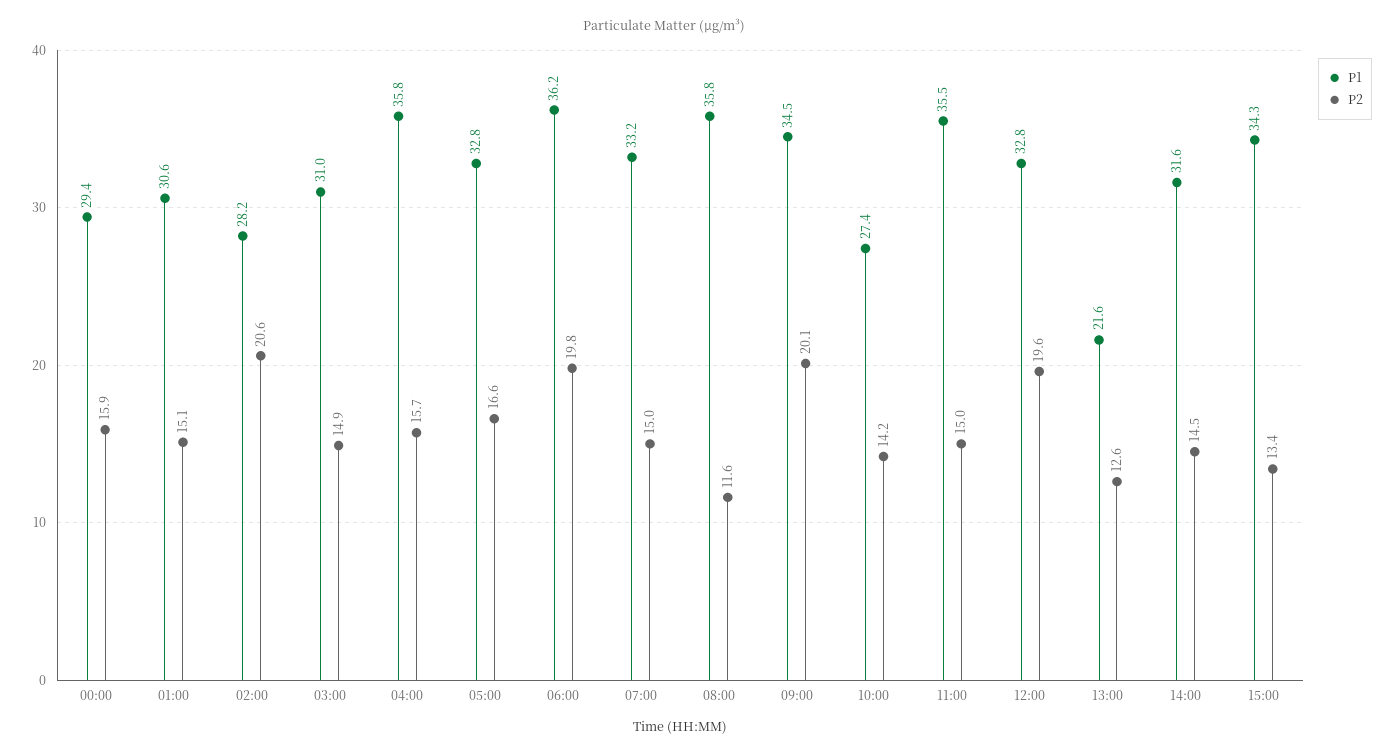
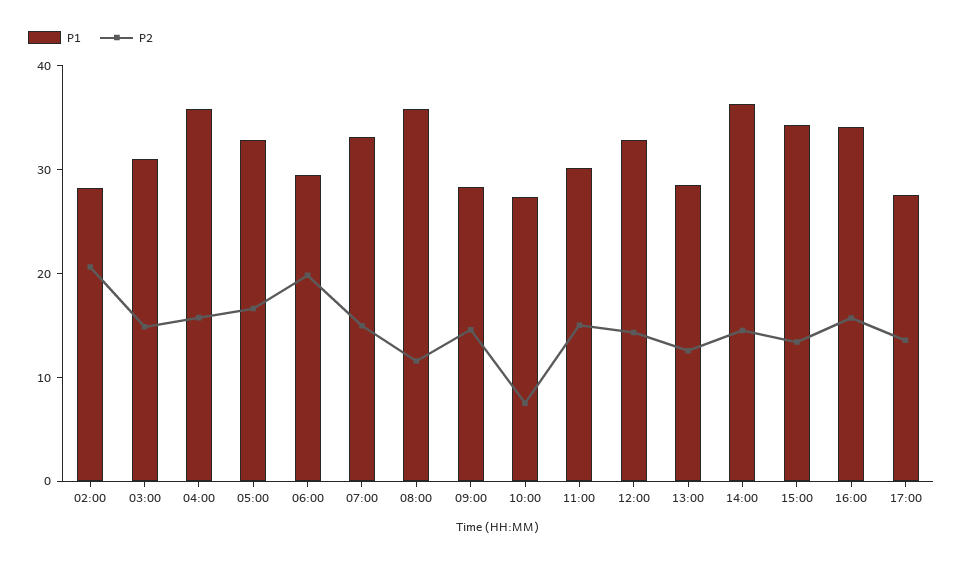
P1, 00:00: 29.4 -> none
P2, 00:00: 15.9 -> none
P1, 01:00: 30.6 -> none
P2, 01:00: 15.1 -> none
P1, 06:00: 36.2 -> 30
P1, 09:00: 34.5 -> 28
P2, 09:00: 20.1 -> 14
P2, 10:00: 14.2 -> 8
P1, 11:00: 35.5 -> 30
P2, 12:00: 19.6 -> 14
P1, 13:00: 21.6 -> 28
P1, 14:00: 31.6 -> 36
P1, 16:00: none -> 34
P2, 16:00: none -> 16
P1, 17:00: none -> 28
P2, 17:00: none -> 14

